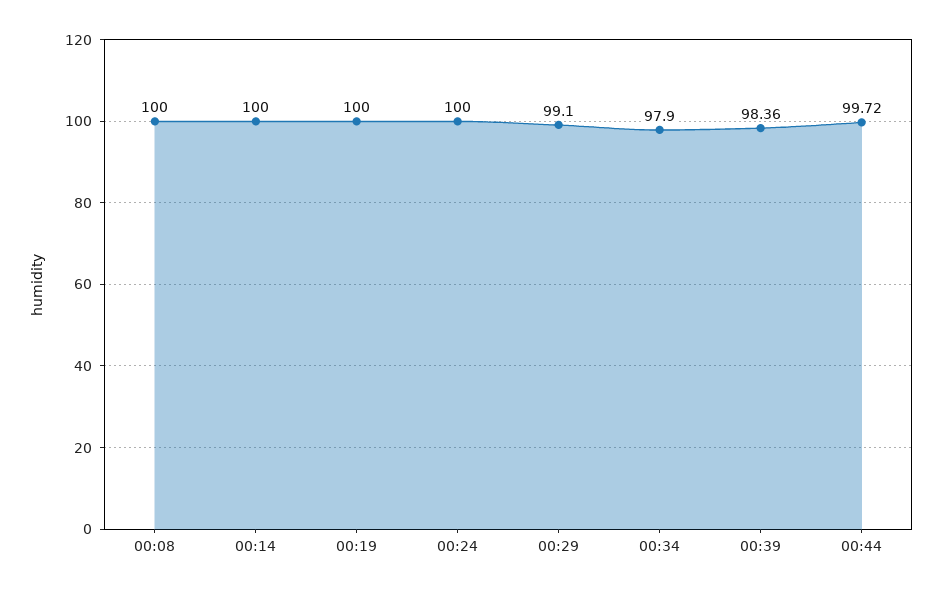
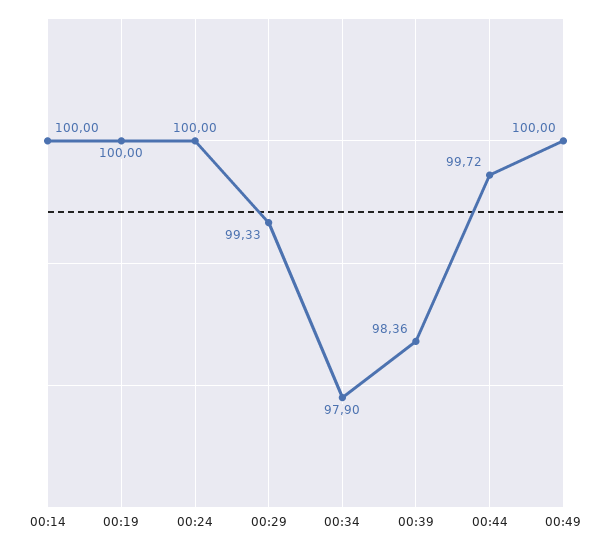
00:08: 100 -> none
00:29: 99.1 -> 99.33
00:49: none -> 100

